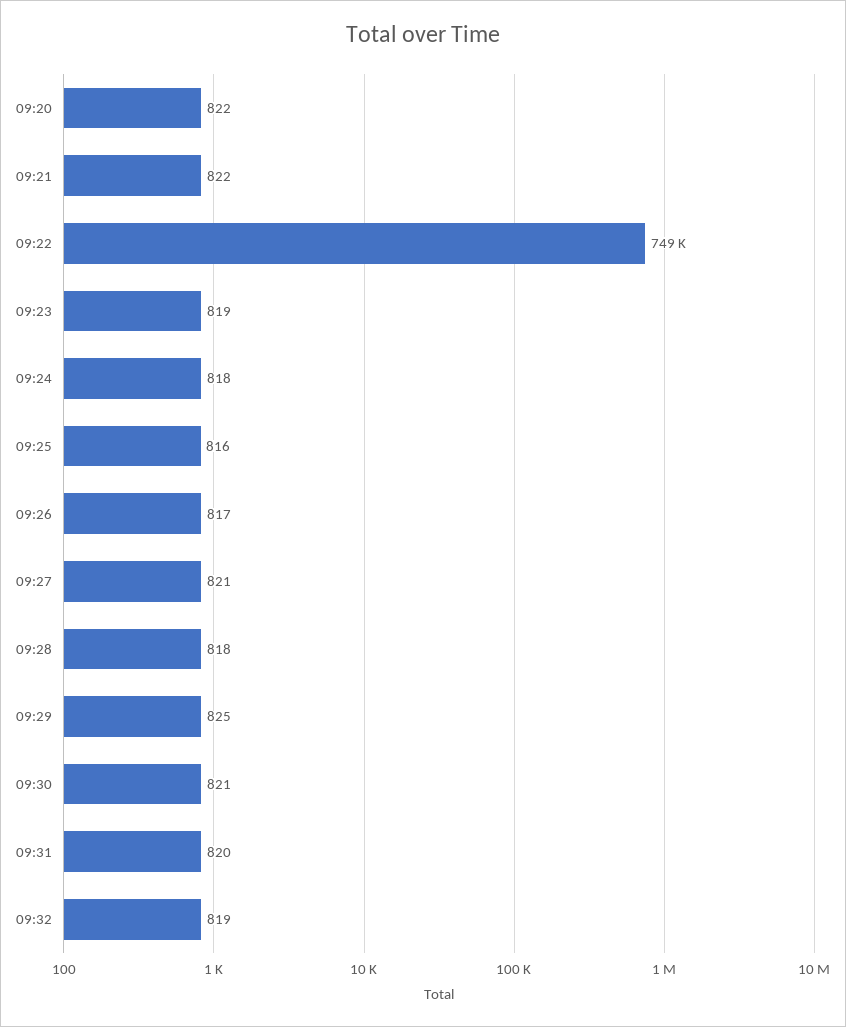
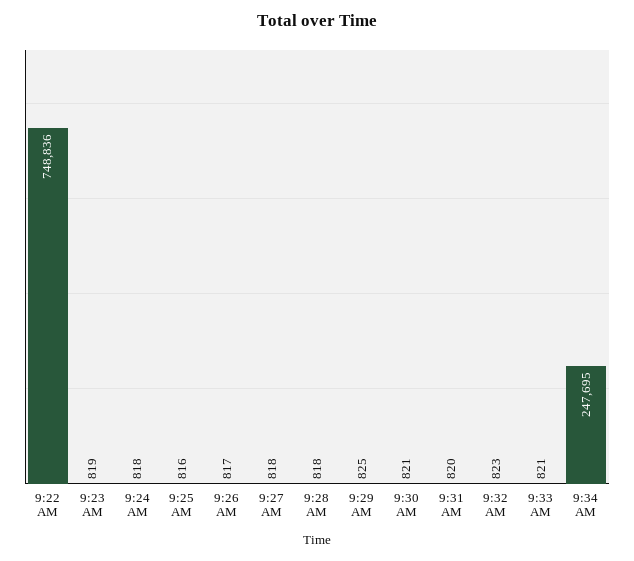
09:20: 822 -> none
09:21: 822 -> none
09:27: 821 -> 818
09:32: 819 -> 823
9:33 AM: none -> 821
9:34 AM: none -> 247695

